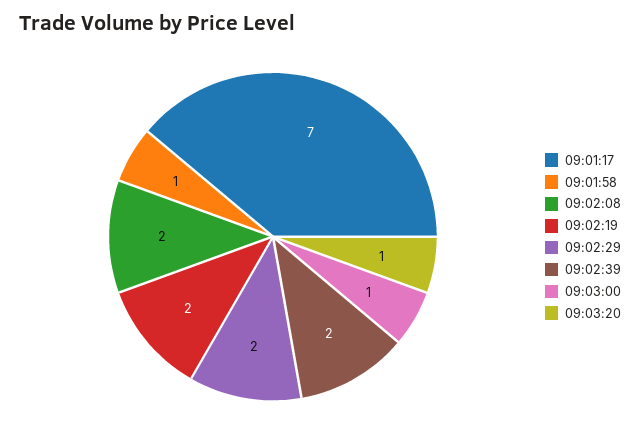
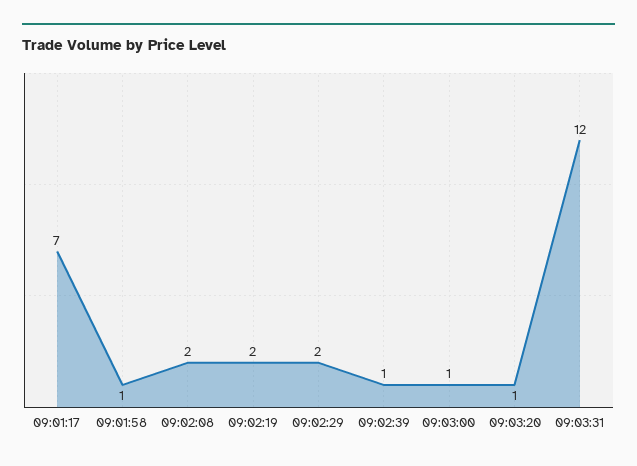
09:02:39: 2 -> 1
09:03:31: none -> 12

